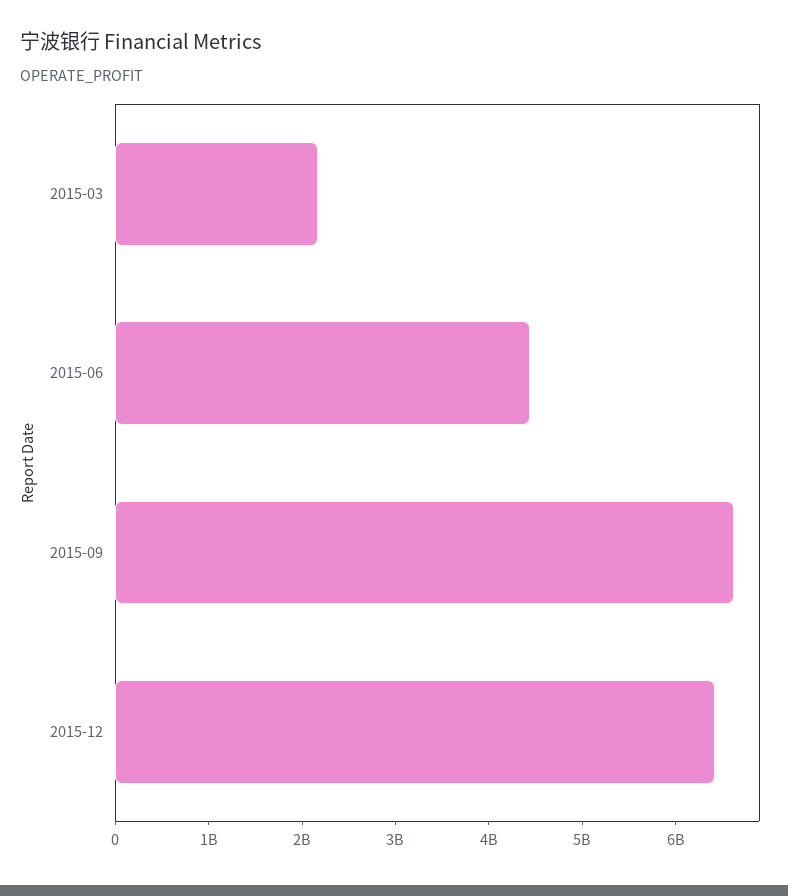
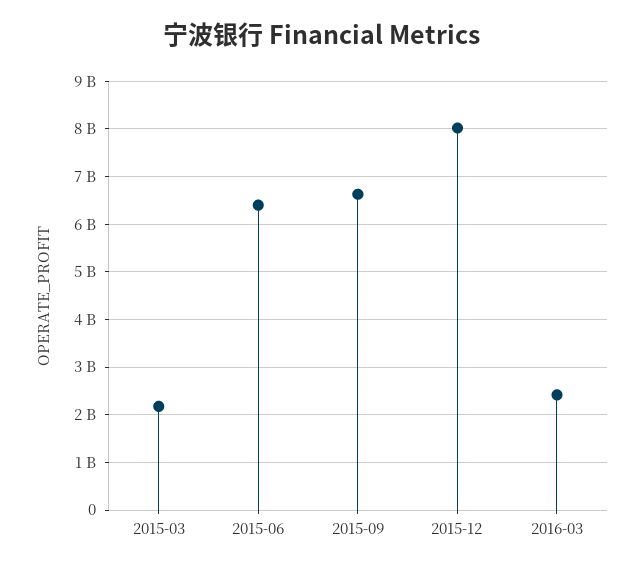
2015-06: 4400000000 -> 6400000000
2015-12: 6400000000 -> 8000000000
2016-03: none -> 2400000000

